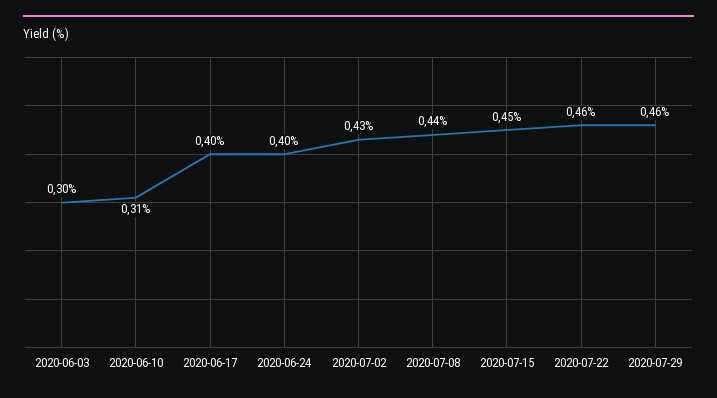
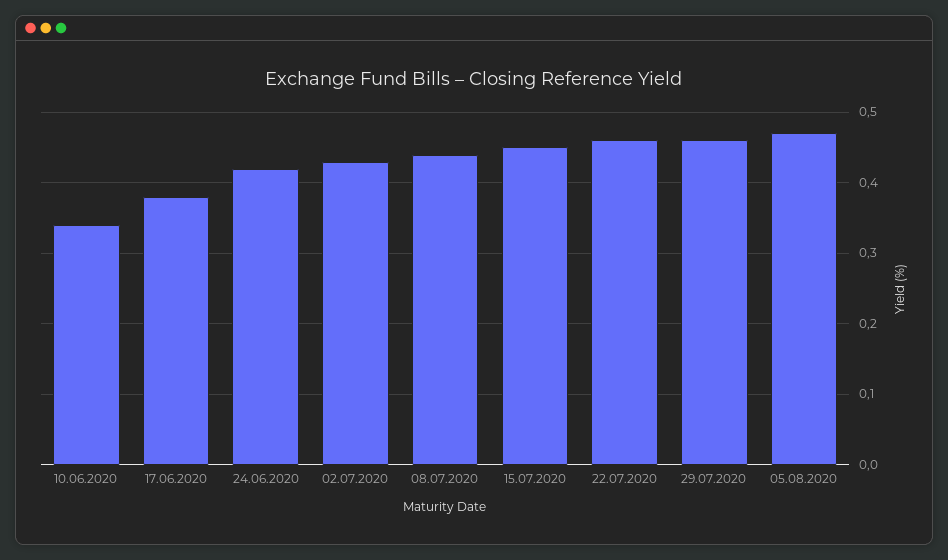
2020-06-03: 0.3 -> none
2020-06-10: 0.31 -> 0.34
2020-06-17: 0.4 -> 0.38
2020-06-24: 0.4 -> 0.42
05.08.2020: none -> 0.47

